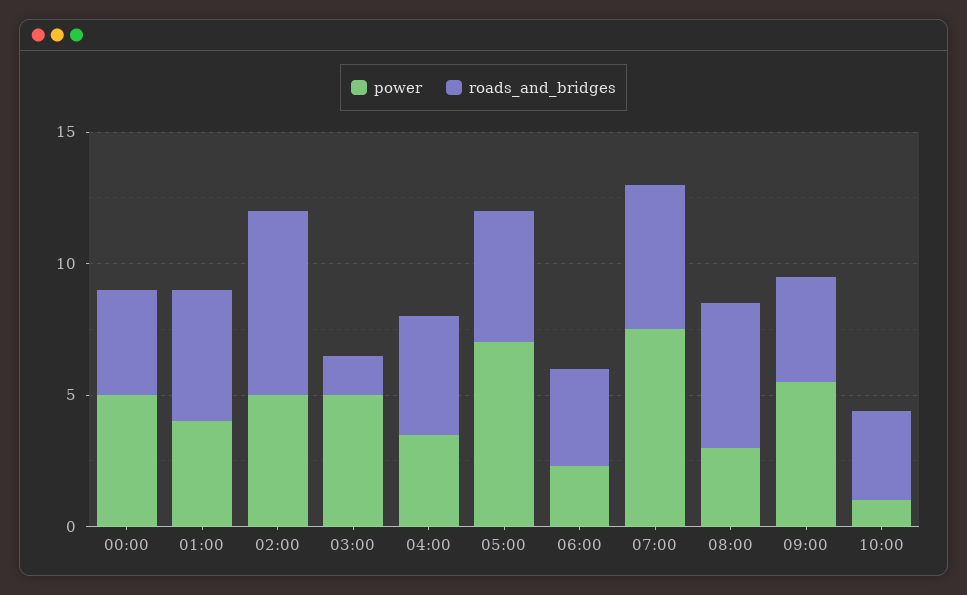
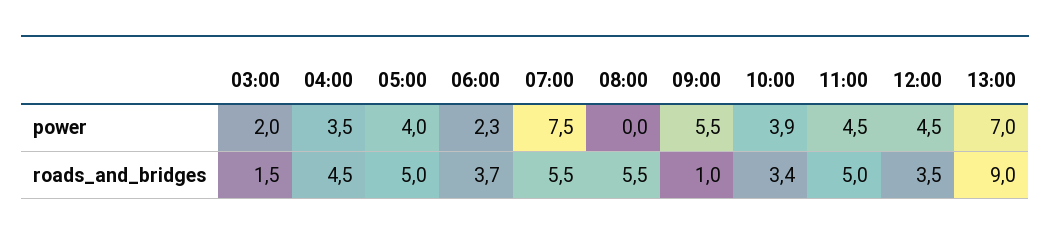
power, 00:00: 5 -> none
roads_and_bridges, 00:00: 4 -> none
power, 01:00: 4 -> none
roads_and_bridges, 01:00: 5 -> none
power, 02:00: 5 -> none
roads_and_bridges, 02:00: 7 -> none
power, 03:00: 5 -> 2
power, 05:00: 7 -> 4
power, 08:00: 3 -> 0
roads_and_bridges, 09:00: 4 -> 1
power, 10:00: 1 -> 3.9
power, 11:00: none -> 4.5
power, 12:00: none -> 4.5
power, 13:00: none -> 7
roads_and_bridges, 11:00: none -> 5
roads_and_bridges, 12:00: none -> 3.5
roads_and_bridges, 13:00: none -> 9

